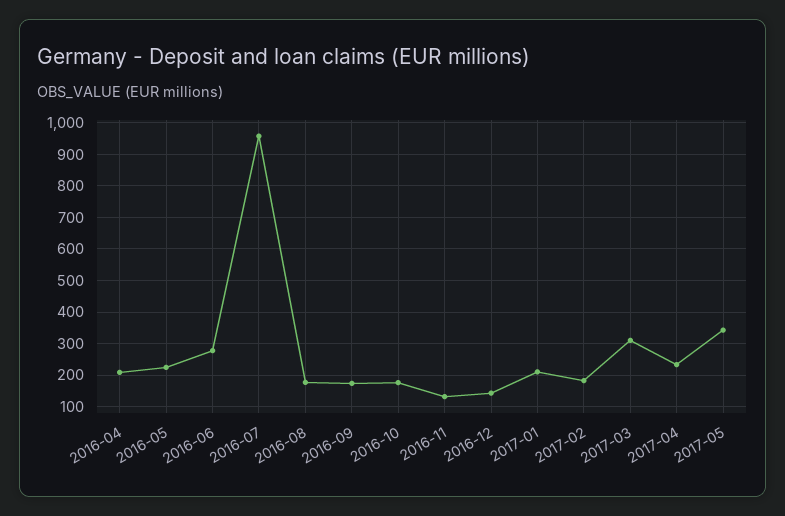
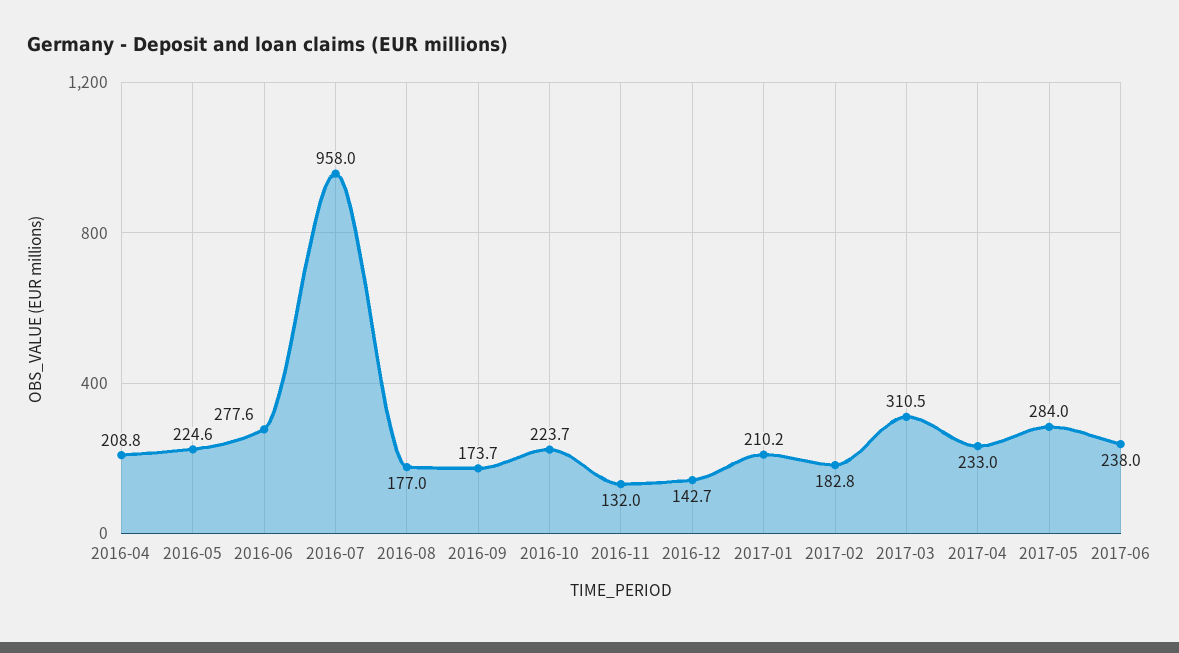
2016-10: 180 -> 223.7
2017-05: 340 -> 284
2017-06: none -> 238

